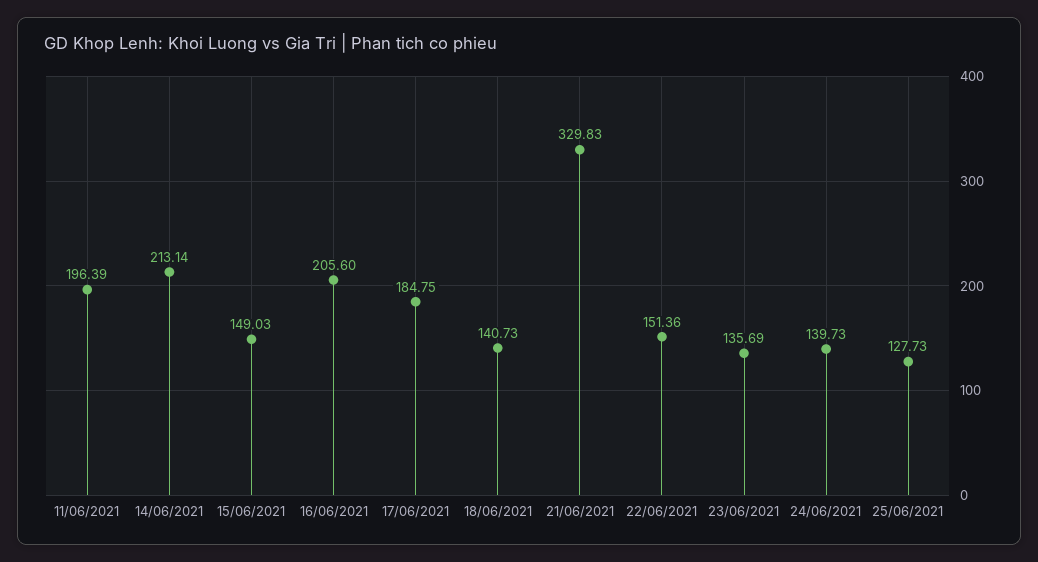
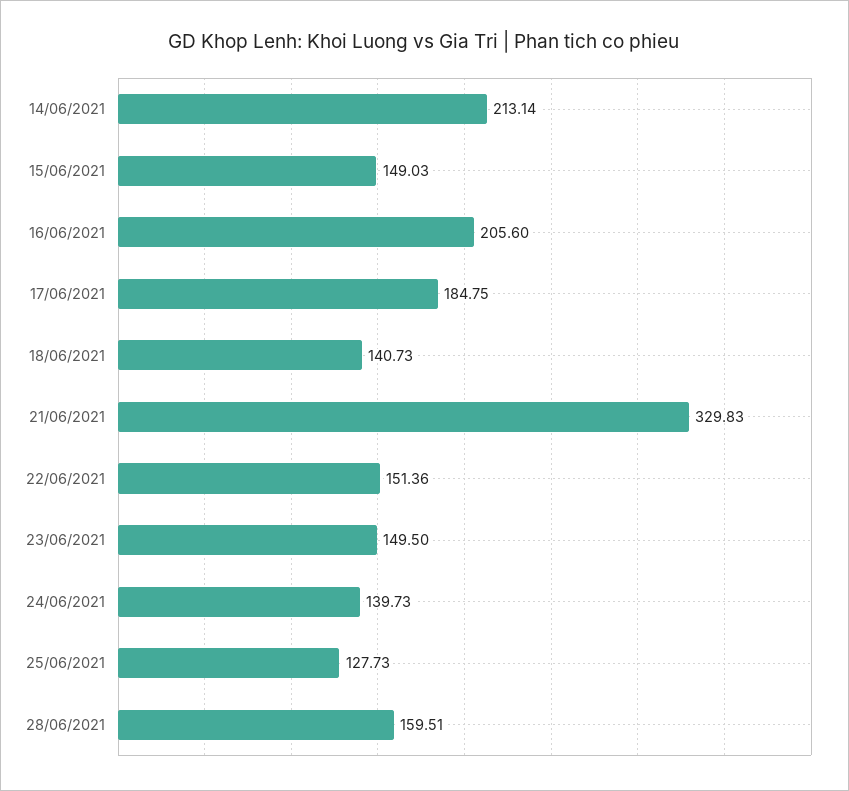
11/06/2021: 196.39 -> none
23/06/2021: 135.69 -> 149.5
28/06/2021: none -> 159.51

